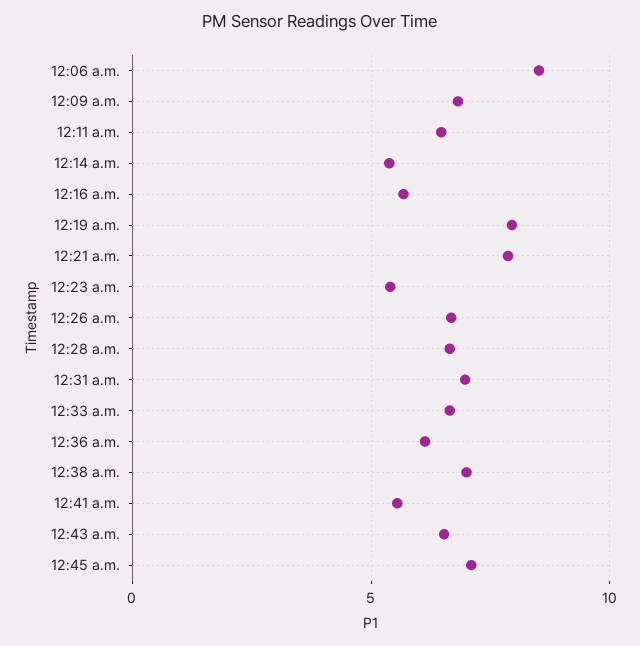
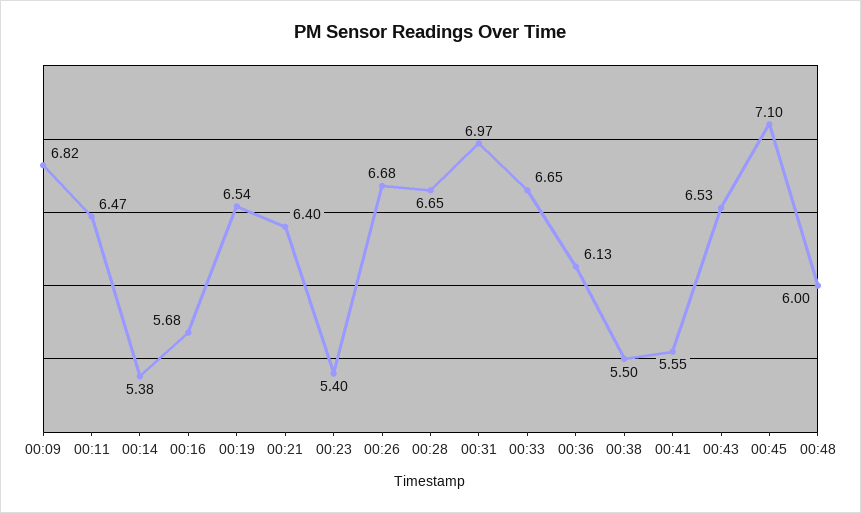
12:06 a.m.: 8.5 -> none
12:19 a.m.: 8 -> 6.54
12:21 a.m.: 8 -> 6.4
12:38 a.m.: 7 -> 5.5
00:48: none -> 6

